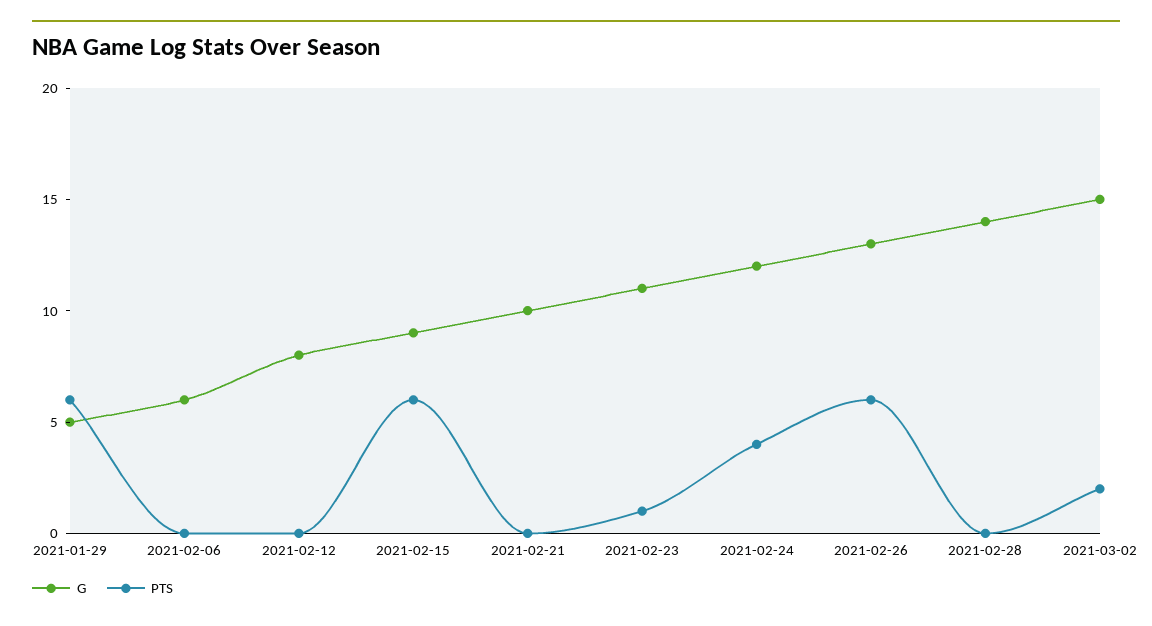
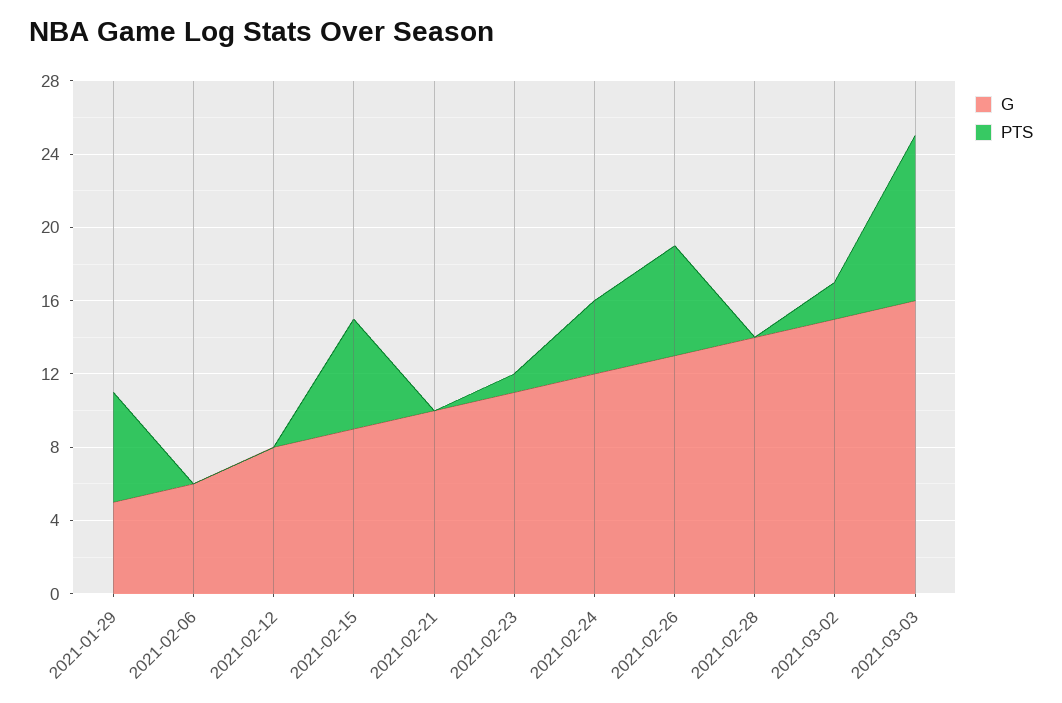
G, 2021-03-03: none -> 16
PTS, 2021-03-03: none -> 9

